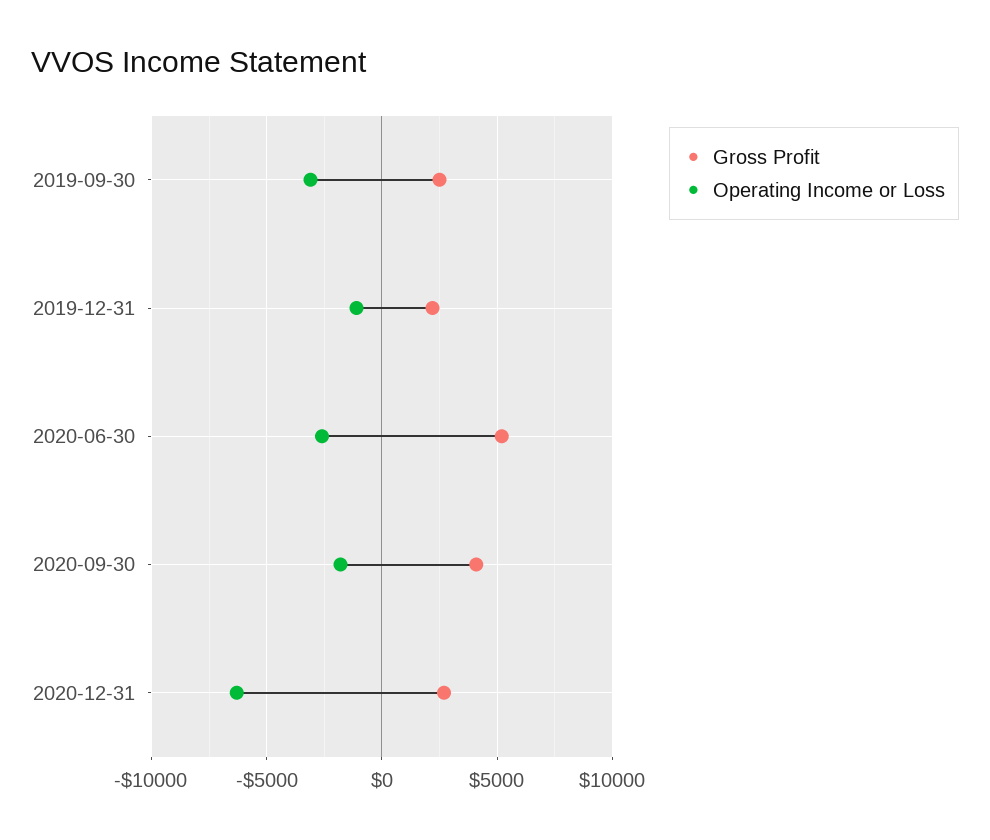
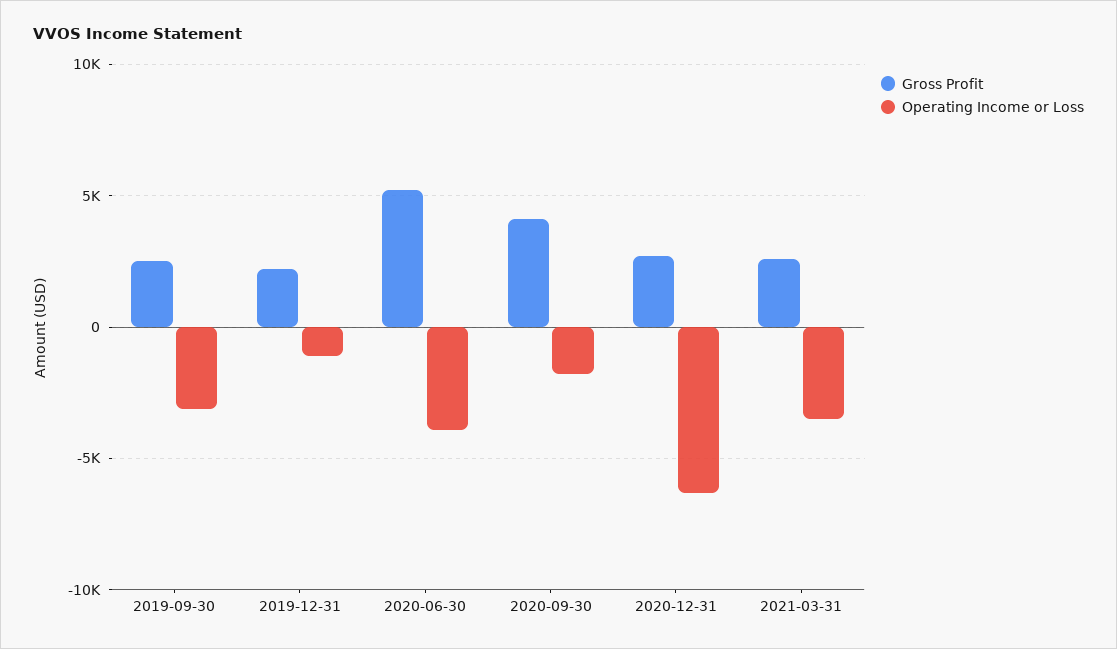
Operating Income or Loss, 2020-06-30: -2500 -> -4000
Gross Profit, 2021-03-31: none -> 2500
Operating Income or Loss, 2021-03-31: none -> -3500

